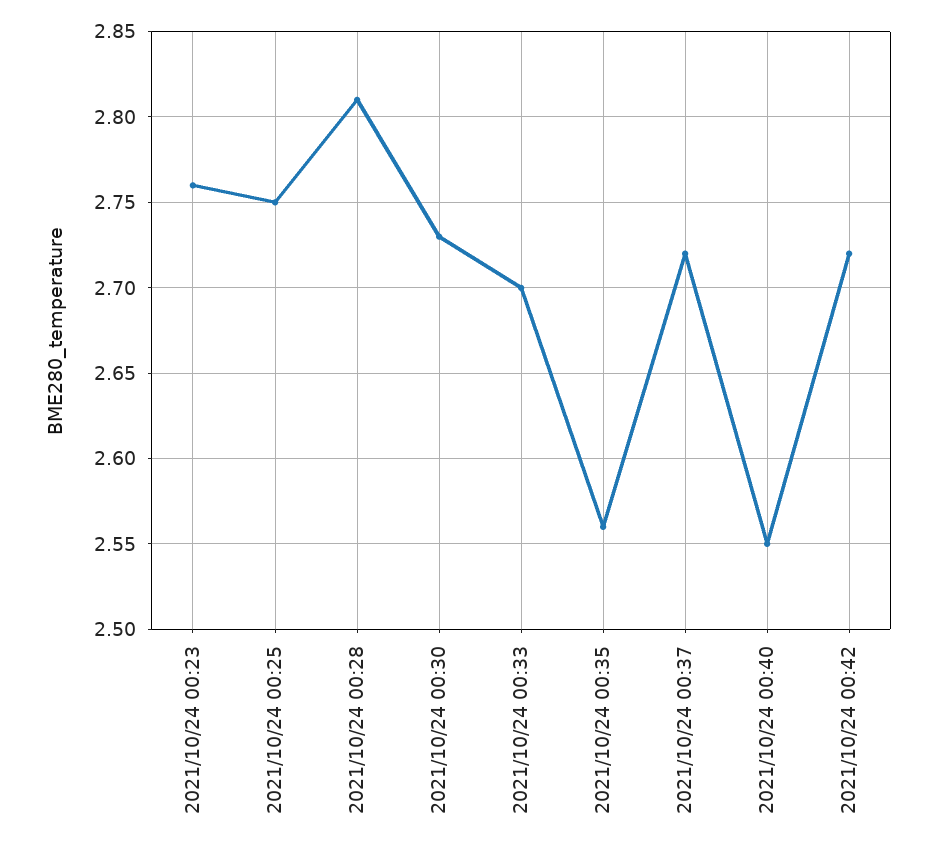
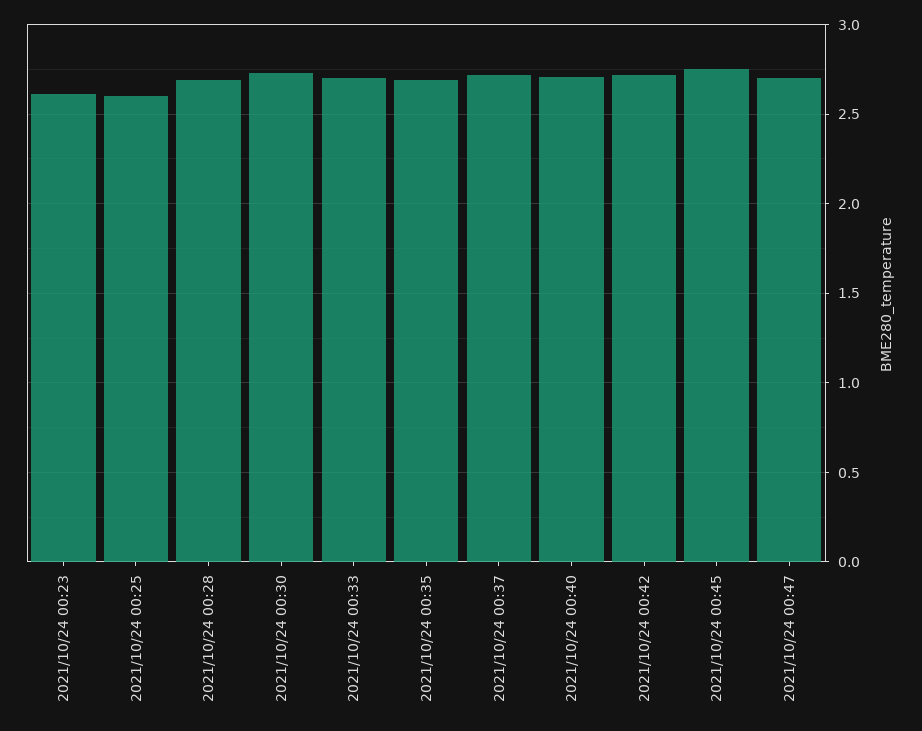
2021/10/24 00:23: 2.76 -> 2.6
2021/10/24 00:25: 2.75 -> 2.6
2021/10/24 00:28: 2.81 -> 2.7
2021/10/24 00:35: 2.56 -> 2.7
2021/10/24 00:40: 2.55 -> 2.7
2021/10/24 00:45: none -> 2.75
2021/10/24 00:47: none -> 2.7

